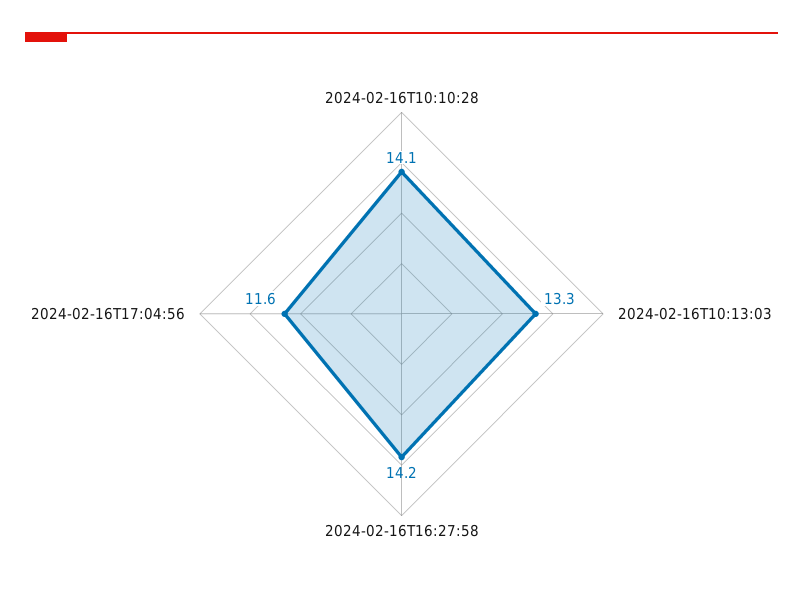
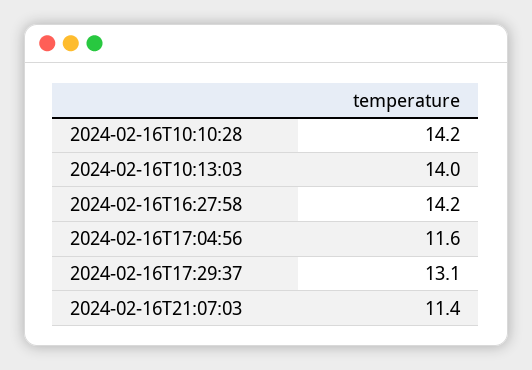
2024-02-16T10:10:28: 14.1 -> 14.2
2024-02-16T10:13:03: 13.3 -> 14
2024-02-16T17:29:37: none -> 13.1
2024-02-16T21:07:03: none -> 11.4

